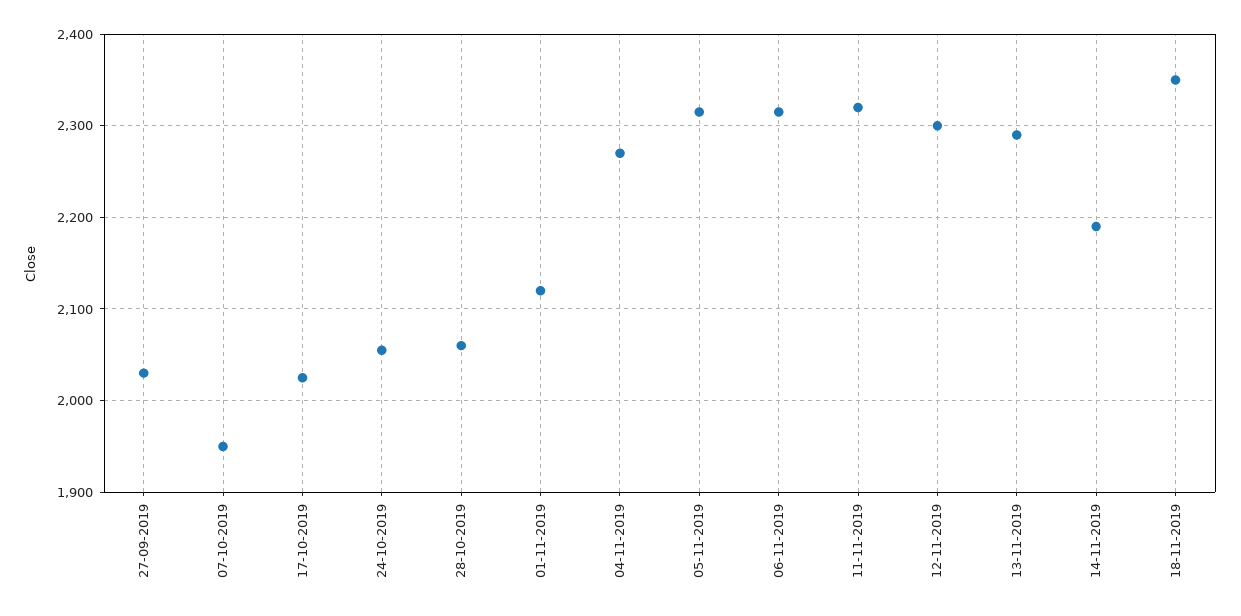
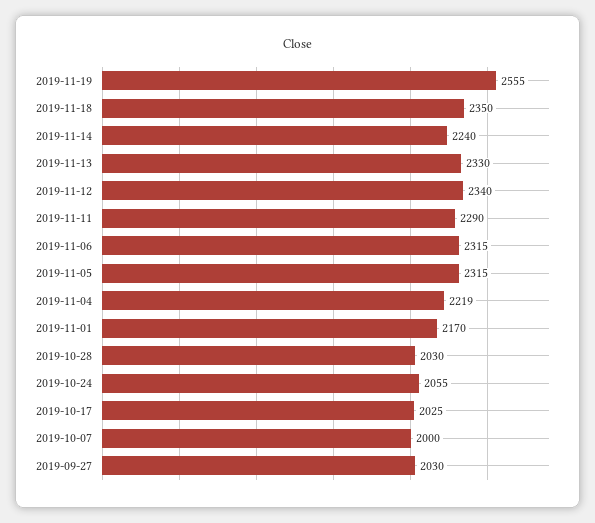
07-10-2019: 1950 -> 2000
28-10-2019: 2060 -> 2030
01-11-2019: 2120 -> 2170
04-11-2019: 2270 -> 2219
11-11-2019: 2320 -> 2290
12-11-2019: 2300 -> 2340
13-11-2019: 2290 -> 2330
14-11-2019: 2190 -> 2240
2019-11-19: none -> 2555

